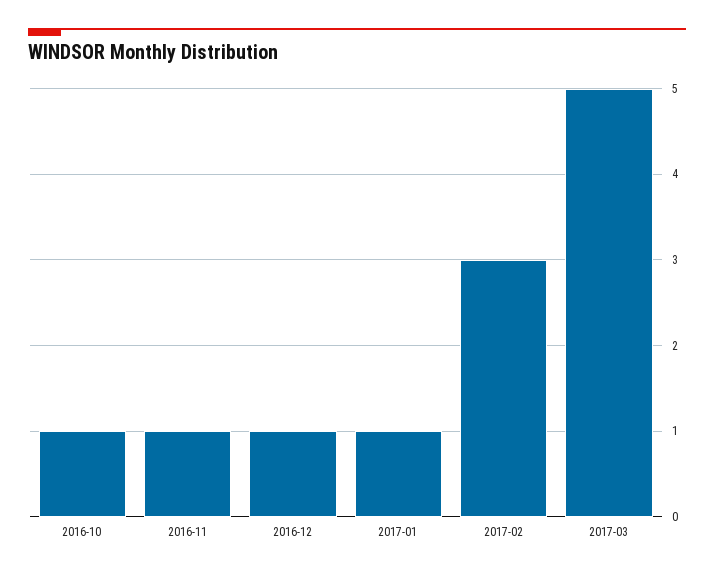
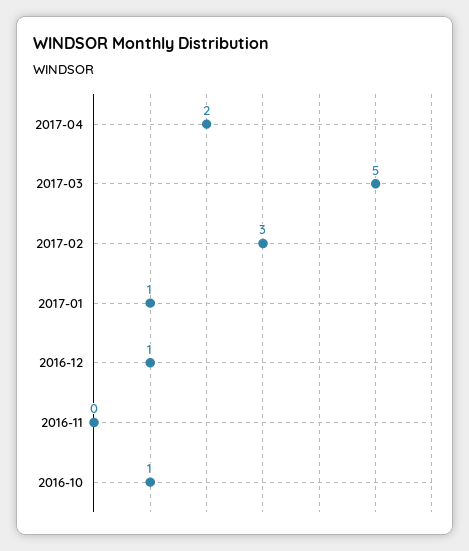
2016-11: 1 -> 0
2017-04: none -> 2

